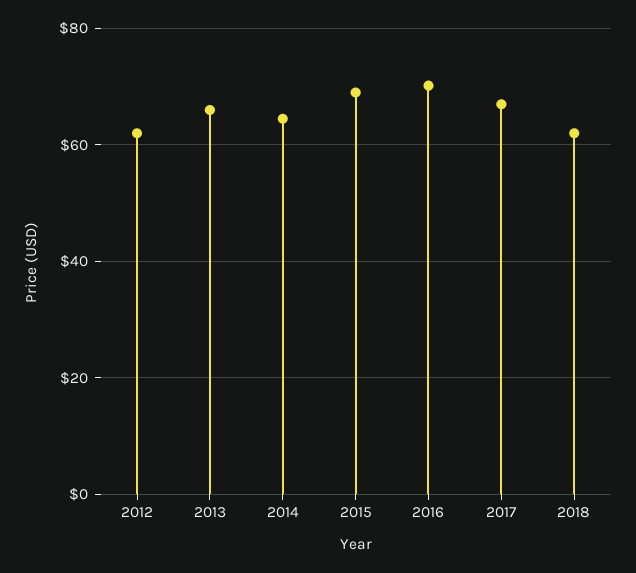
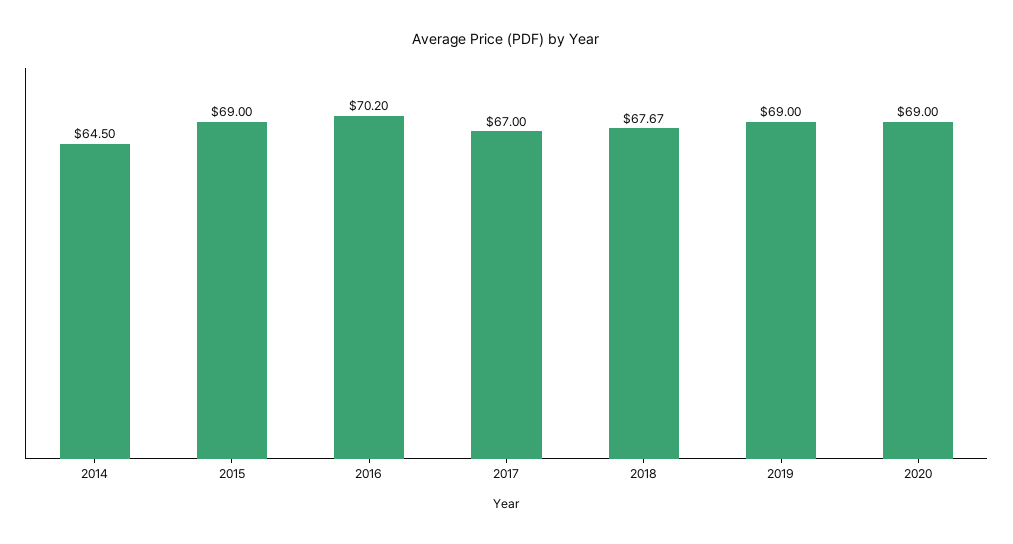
2012: 62 -> none
2013: 66 -> none
2018: 62 -> 67.67
2019: none -> 69
2020: none -> 69

